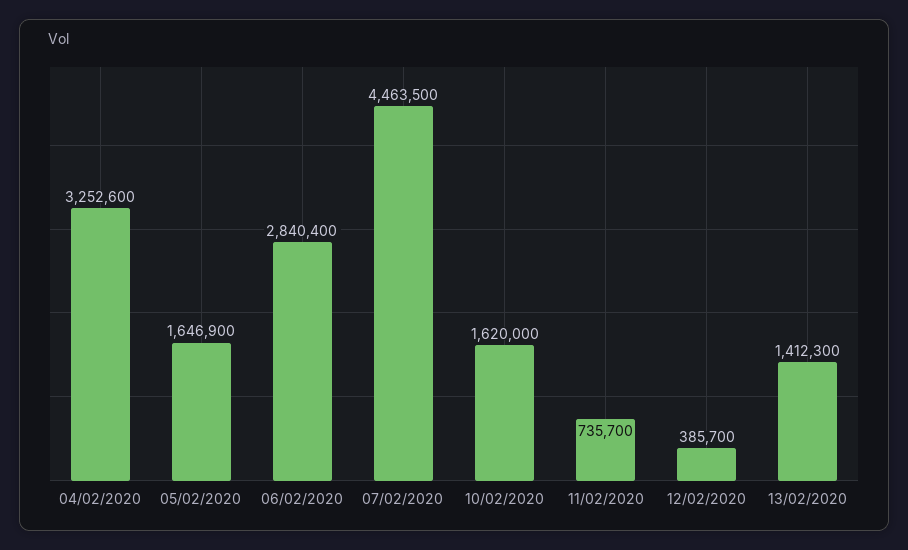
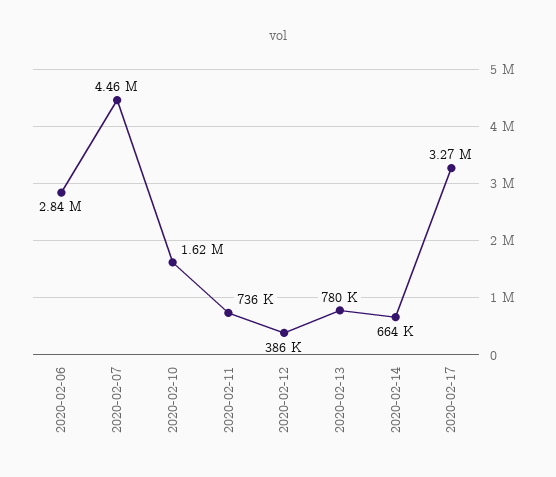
04/02/2020: 3252600 -> none
05/02/2020: 1646900 -> none
13/02/2020: 1412300 -> 780000
2020-02-14: none -> 664000
2020-02-17: none -> 3270000

